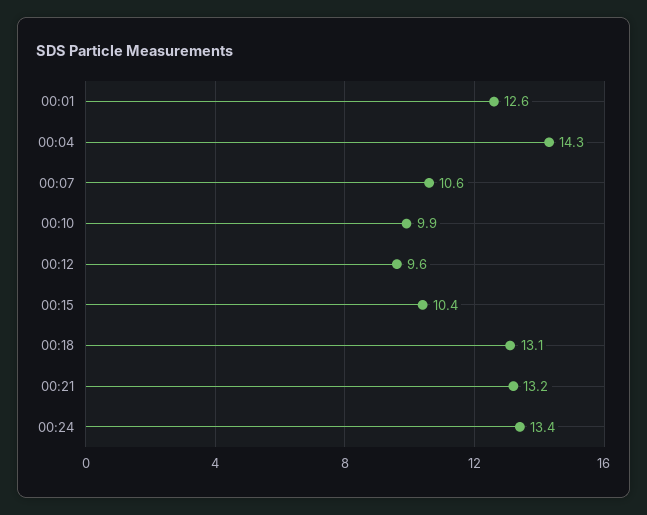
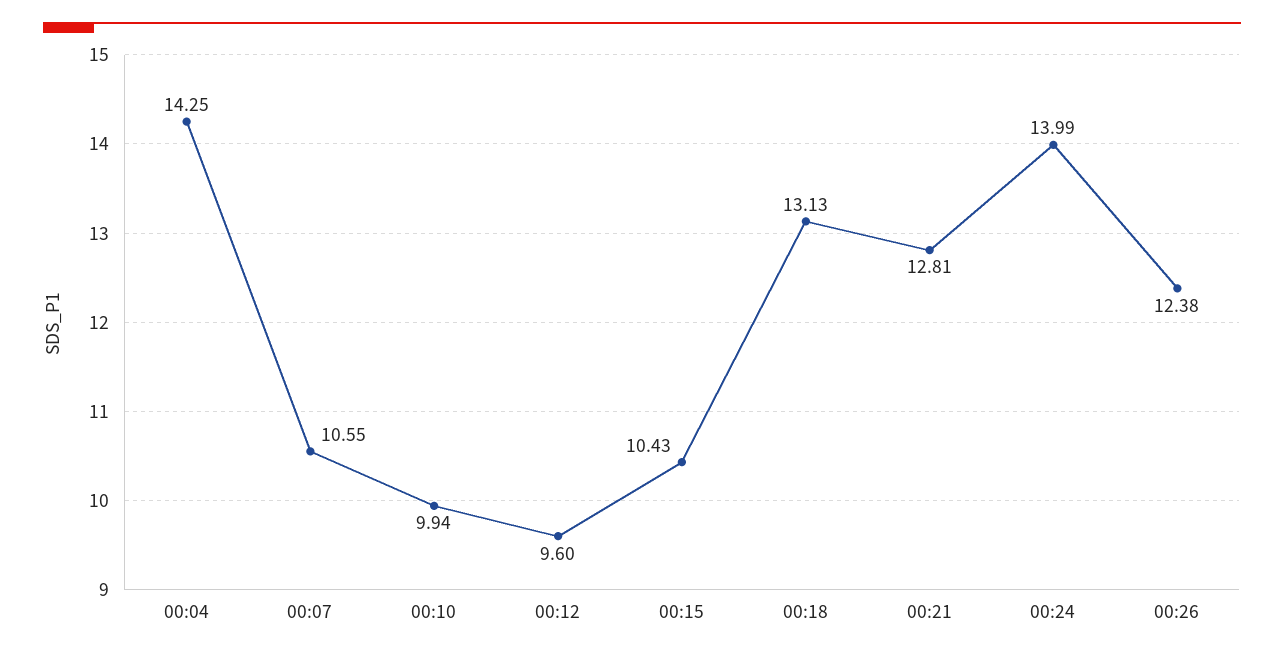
00:01: 12.6 -> none
00:21: 13.2 -> 12.81
00:24: 13.4 -> 13.99
00:26: none -> 12.38

